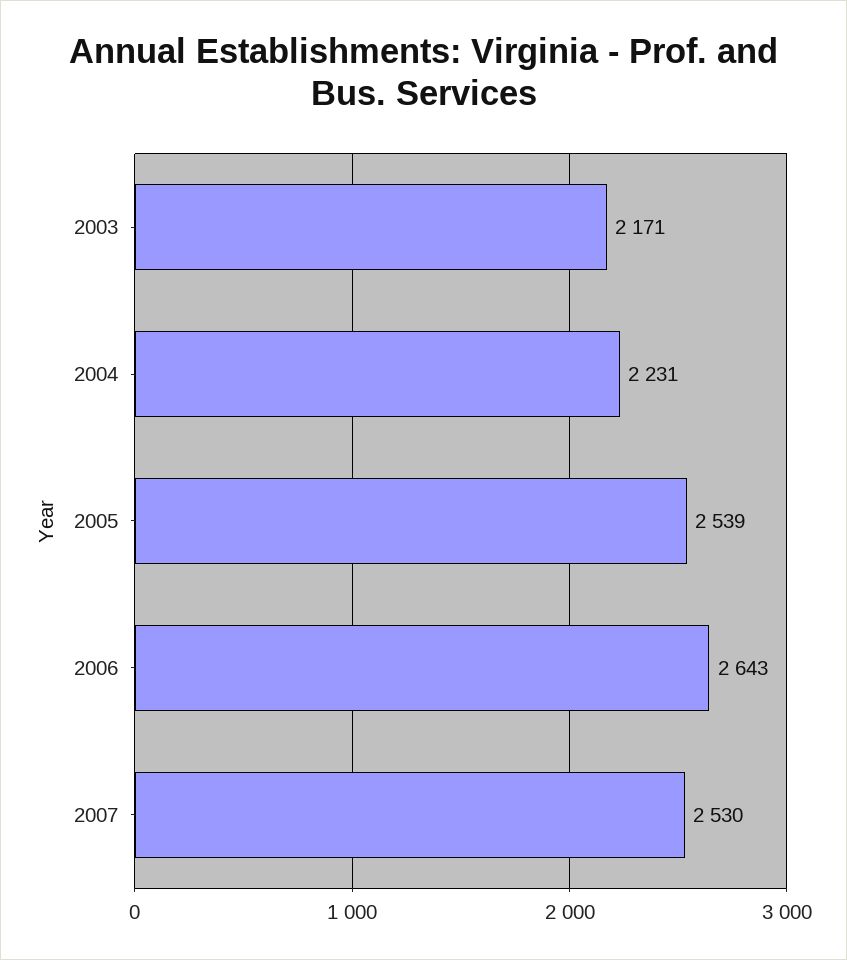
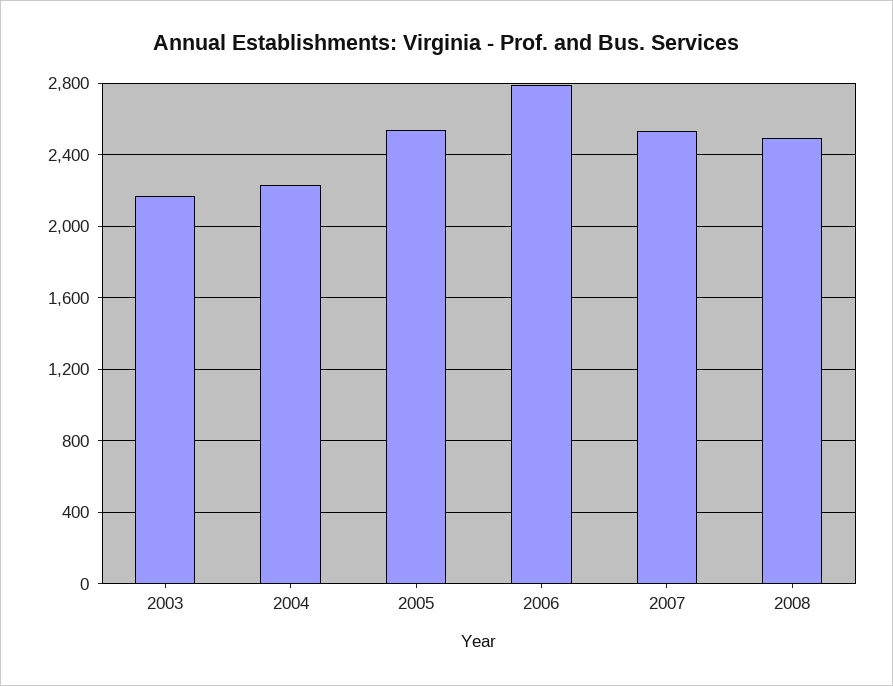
2006: 2643 -> 2800
2008: none -> 2500

